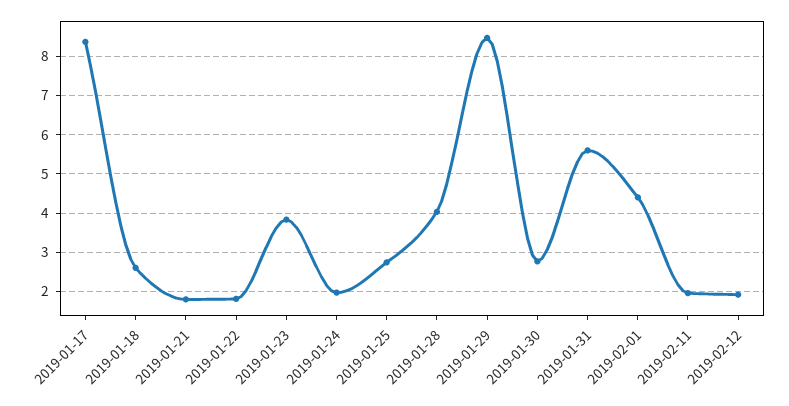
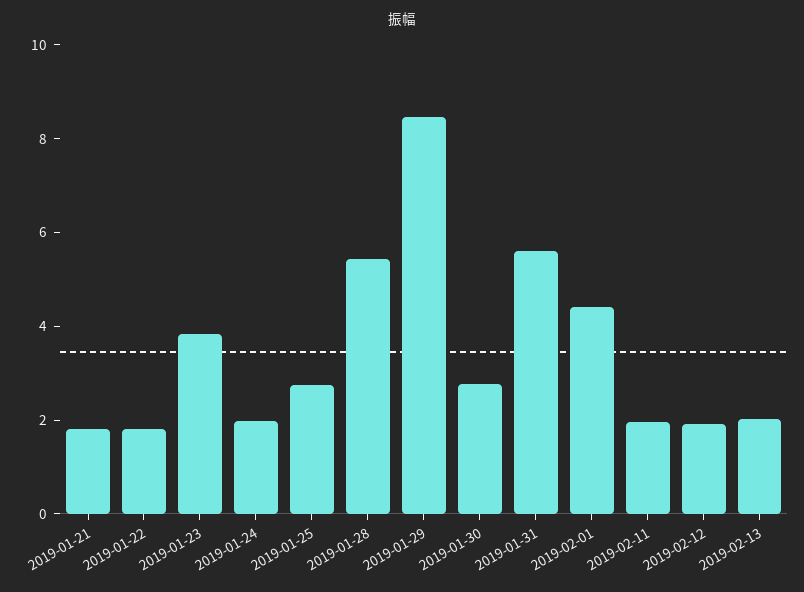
2019-01-17: 8.4 -> none
2019-01-18: 2.6 -> none
2019-01-28: 4 -> 5.5
2019-02-13: none -> 2

